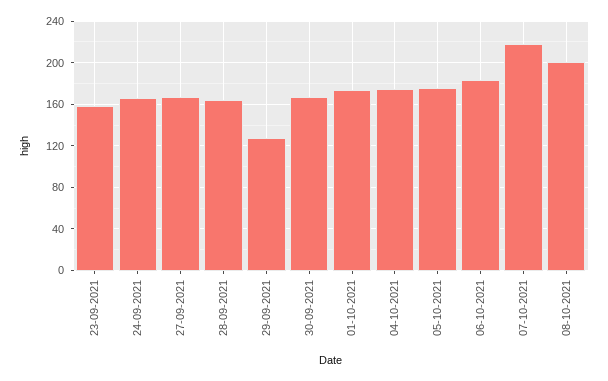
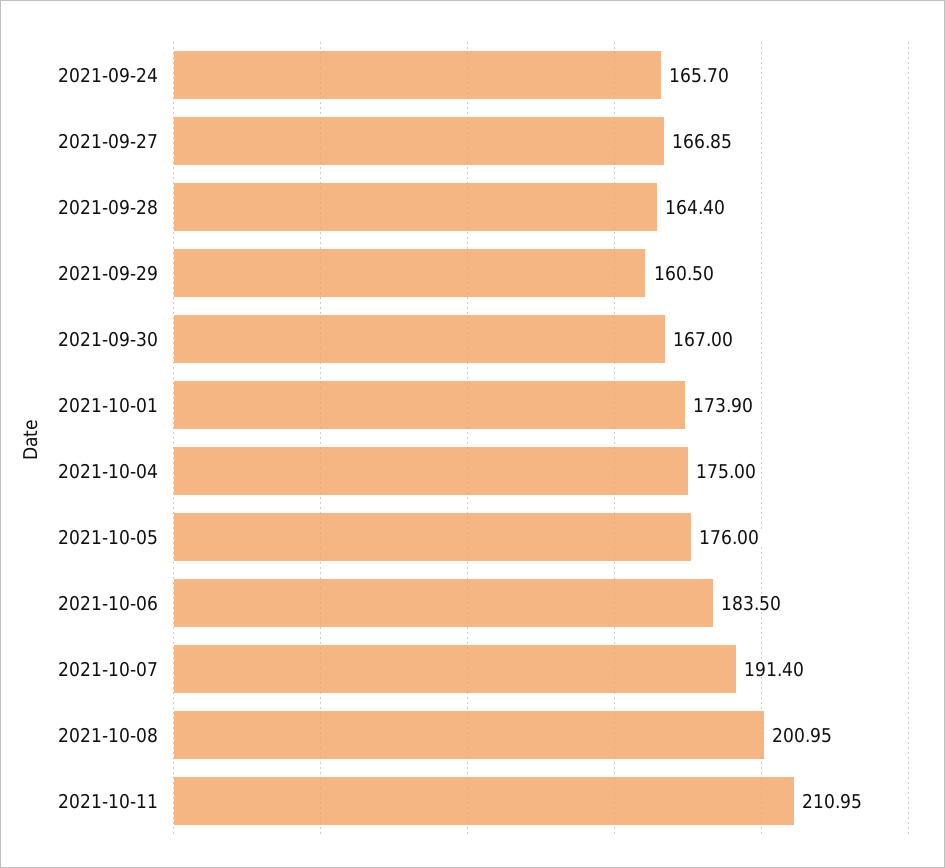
23-09-2021: 160 -> none
29-09-2021: 130 -> 160.5
07-10-2021: 220 -> 191.4
2021-10-11: none -> 210.95

